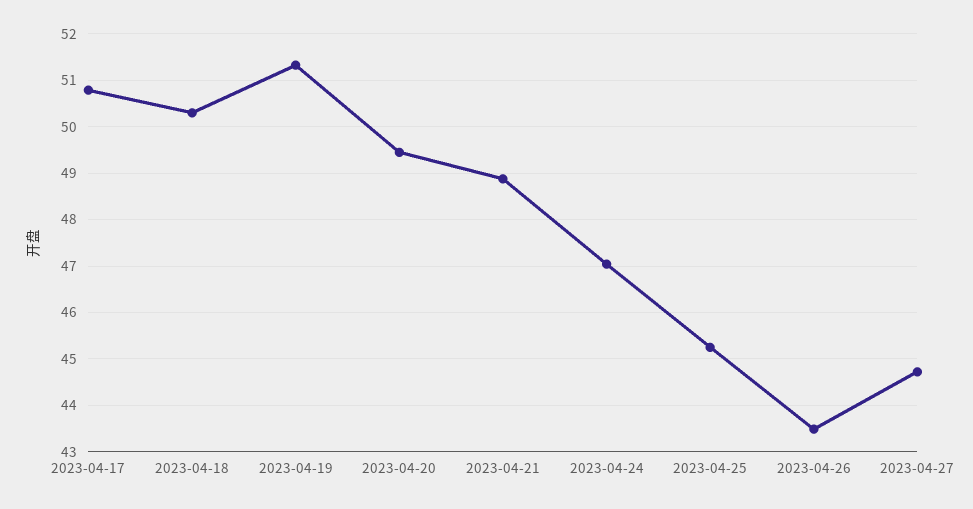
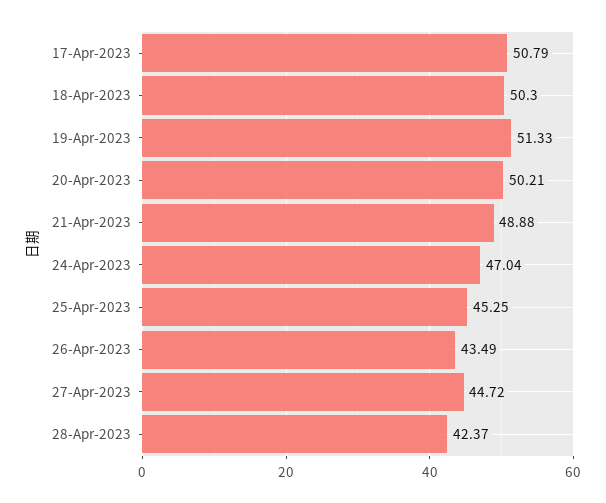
2023-04-20: 49.4 -> 50.21
28-Apr-2023: none -> 42.37

